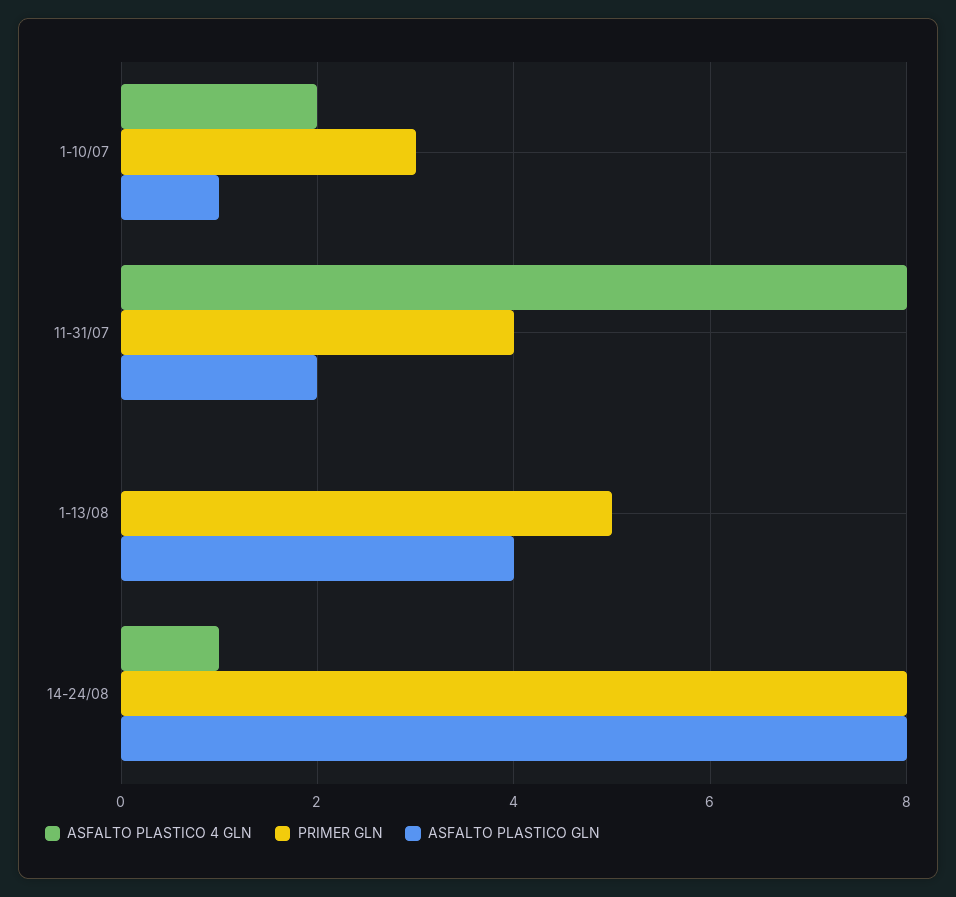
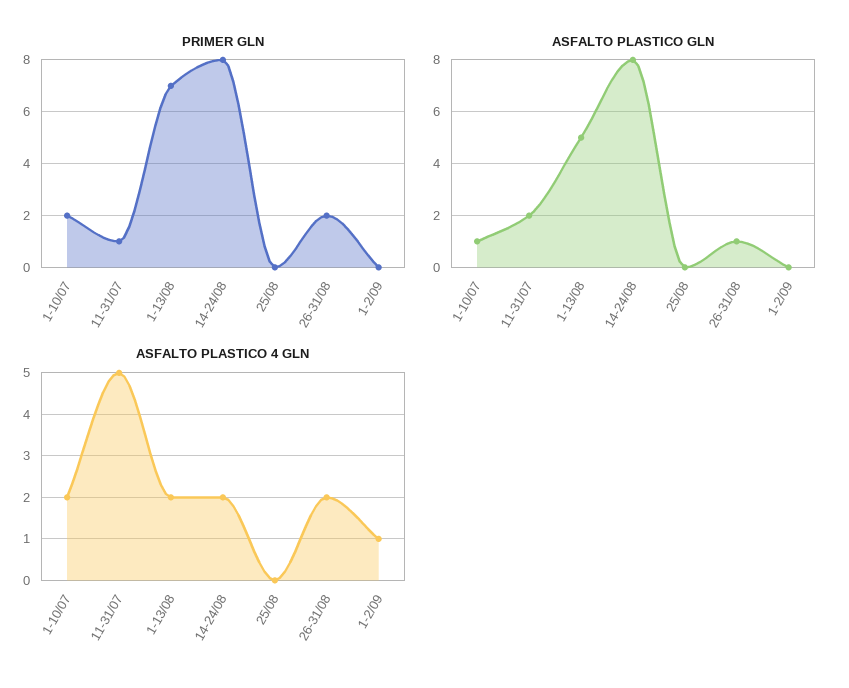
PRIMER GLN, 1-10/07: 3 -> 2
ASFALTO PLASTICO 4 GLN, 11-31/07: 8 -> 5
PRIMER GLN, 11-31/07: 4 -> 1
ASFALTO PLASTICO 4 GLN, 1-13/08: 0 -> 2
PRIMER GLN, 1-13/08: 5 -> 7
ASFALTO PLASTICO GLN, 1-13/08: 4 -> 5
ASFALTO PLASTICO 4 GLN, 14-24/08: 1 -> 2
PRIMER GLN, 25/08: none -> 0
PRIMER GLN, 26-31/08: none -> 2
PRIMER GLN, 1-2/09: none -> 0
ASFALTO PLASTICO GLN, 25/08: none -> 0
ASFALTO PLASTICO GLN, 26-31/08: none -> 1
ASFALTO PLASTICO GLN, 1-2/09: none -> 0
ASFALTO PLASTICO 4 GLN, 25/08: none -> 0
ASFALTO PLASTICO 4 GLN, 26-31/08: none -> 2
ASFALTO PLASTICO 4 GLN, 1-2/09: none -> 1

